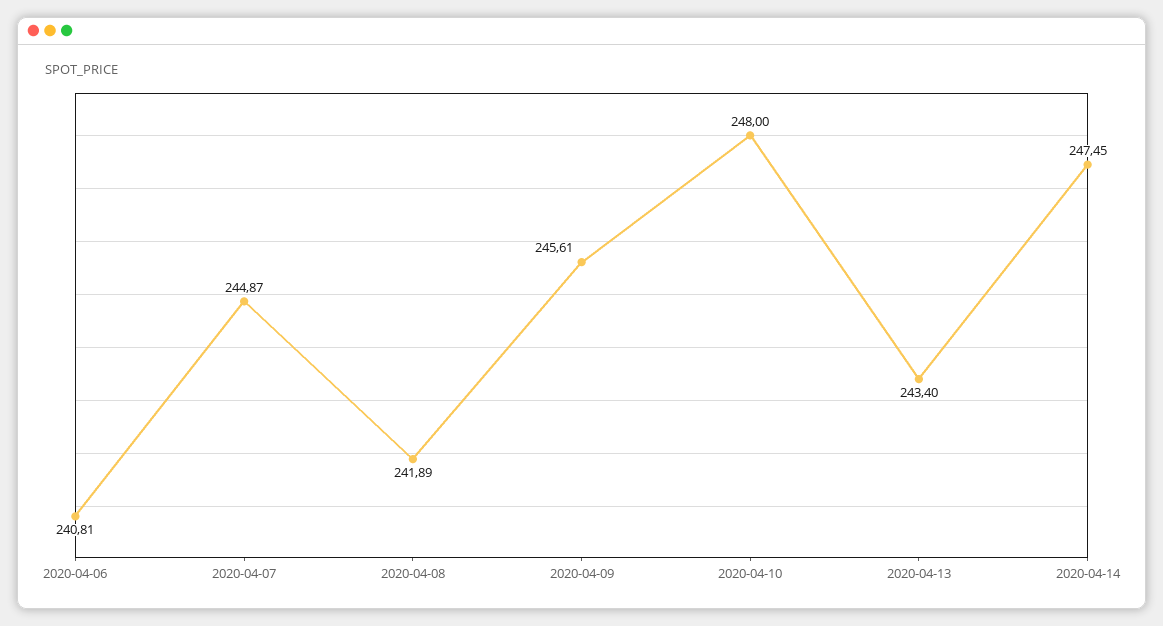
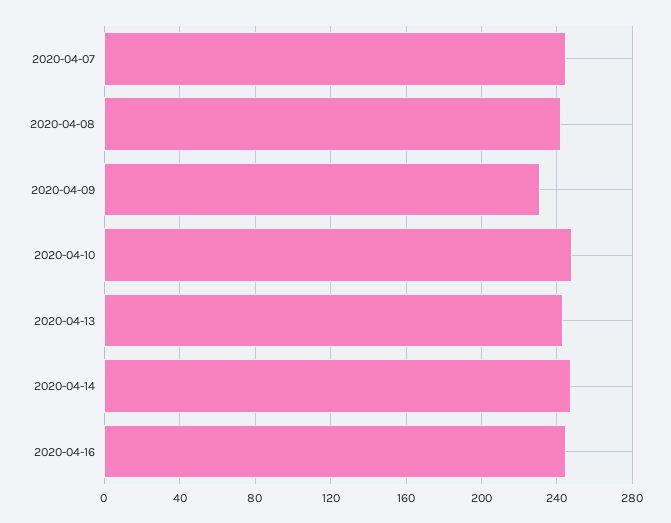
2020-04-06: 240.81 -> none
2020-04-09: 245.61 -> 230
2020-04-16: none -> 245

